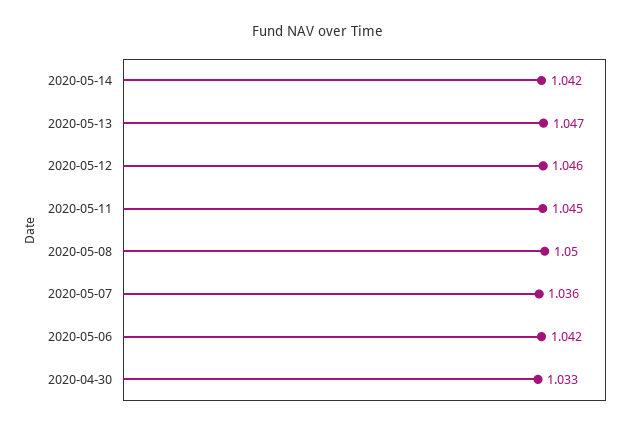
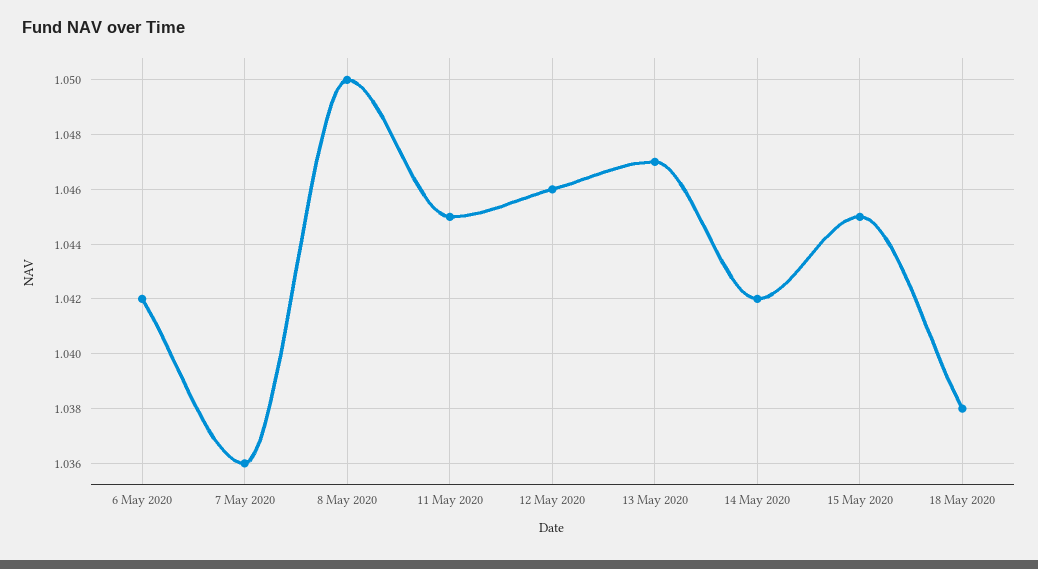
2020-04-30: 1.033 -> none
15 May 2020: none -> 1.045
18 May 2020: none -> 1.038

